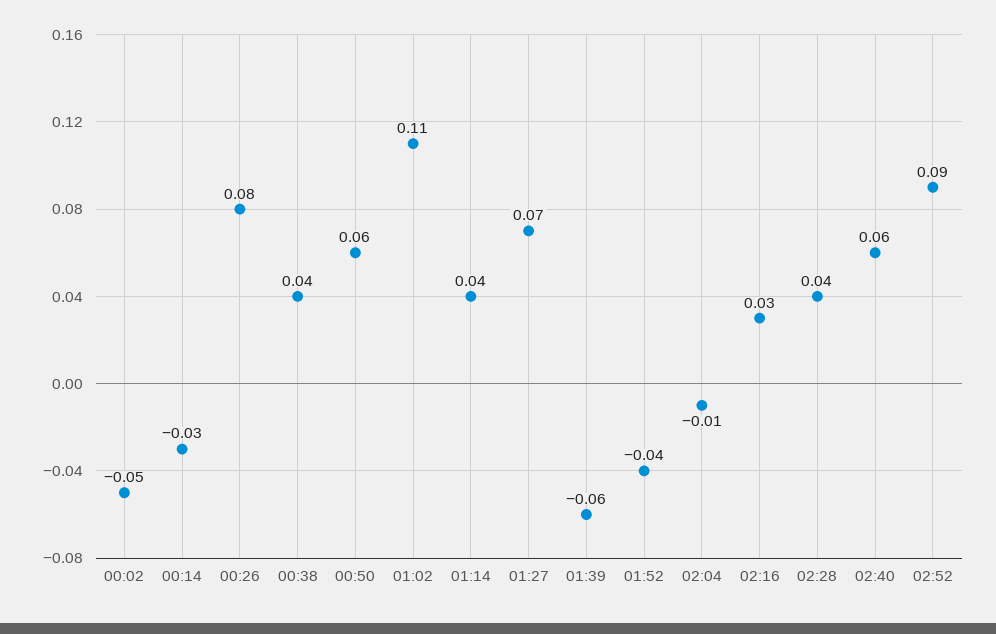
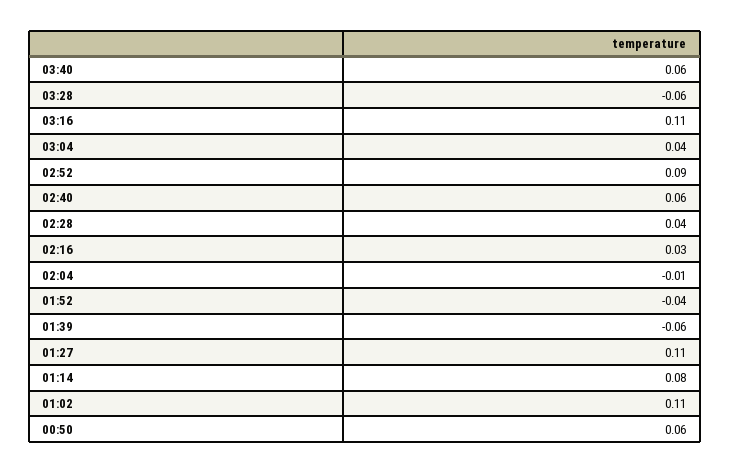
00:02: -0.05 -> none
00:14: -0.03 -> none
00:26: 0.08 -> none
00:38: 0.04 -> none
01:14: 0.04 -> 0.08
01:27: 0.07 -> 0.11
03:40: none -> 0.06
03:28: none -> -0.06
03:16: none -> 0.11
03:04: none -> 0.04

